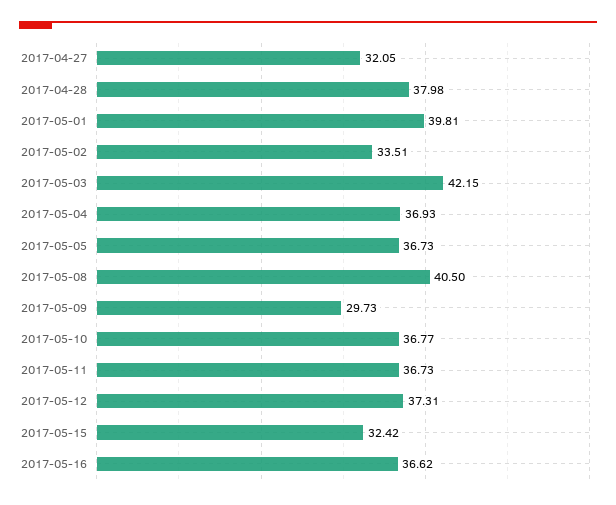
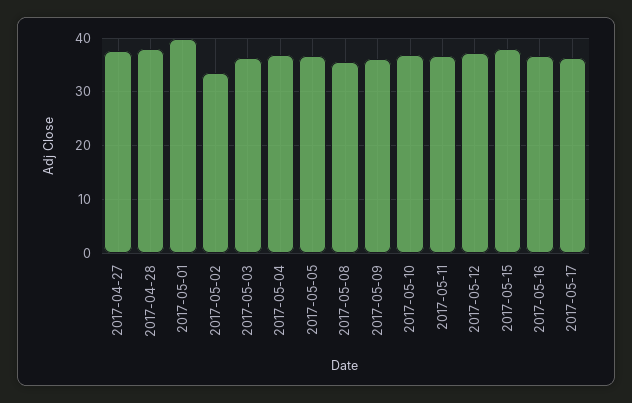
2017-04-27: 32.05 -> 38
2017-05-03: 42.15 -> 36
2017-05-08: 40.5 -> 36
2017-05-09: 29.73 -> 36
2017-05-15: 32.42 -> 38
2017-05-17: none -> 36

